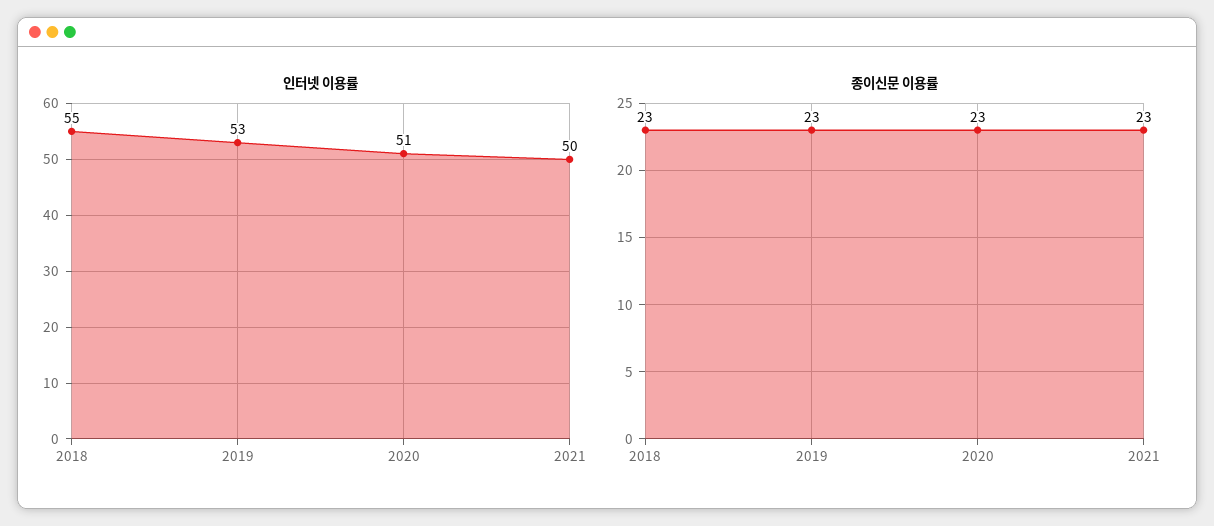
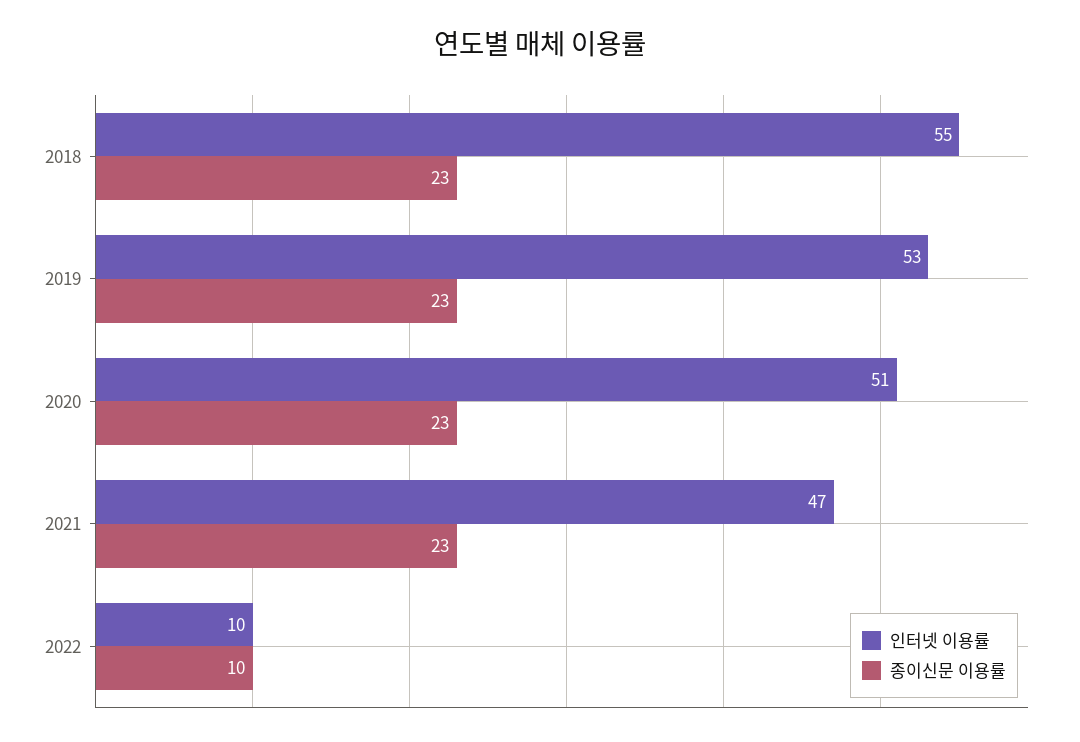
인터넷 이용률, 2021: 50 -> 47
인터넷 이용률, 2022: none -> 10
종이신문 이용률, 2022: none -> 10

